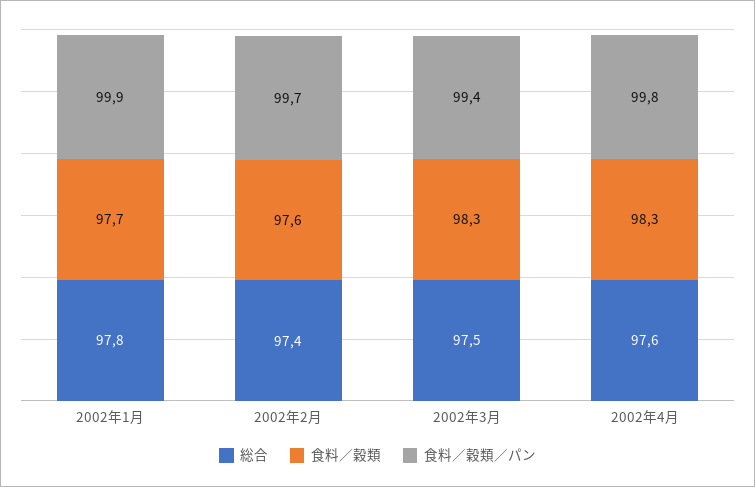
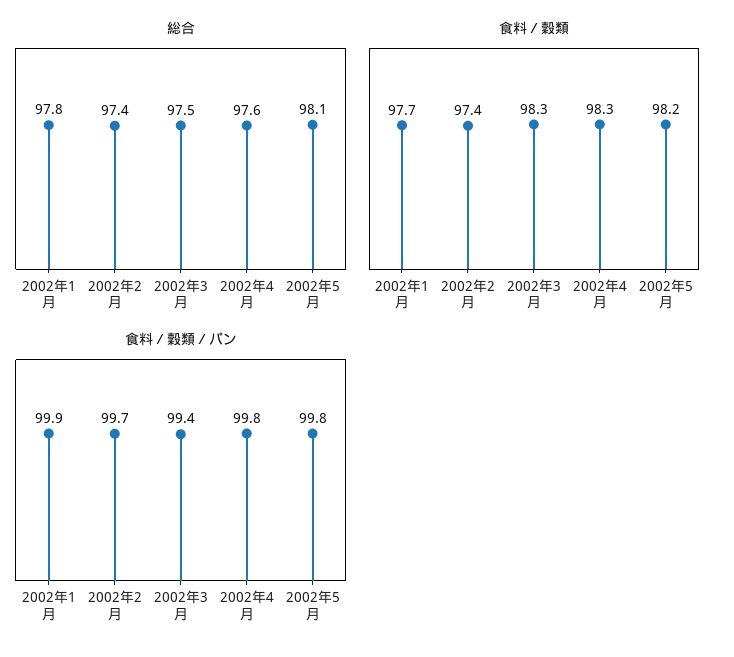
食料／穀類, 2002年2月: 97.6 -> 97.4
総合, 2002年5月: none -> 98.1
食料／穀類, 2002年5月: none -> 98.2
食料／穀類／パン, 2002年5月: none -> 99.8

